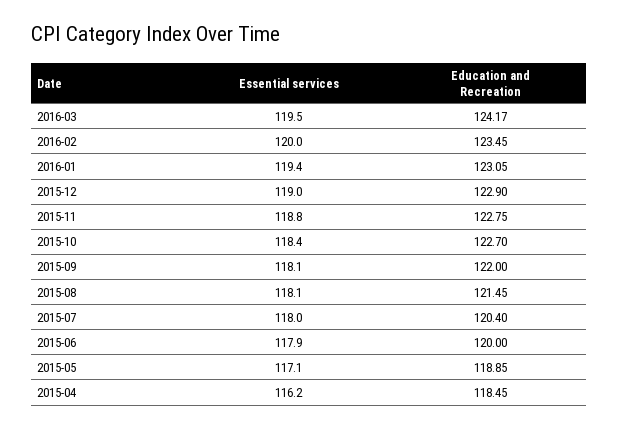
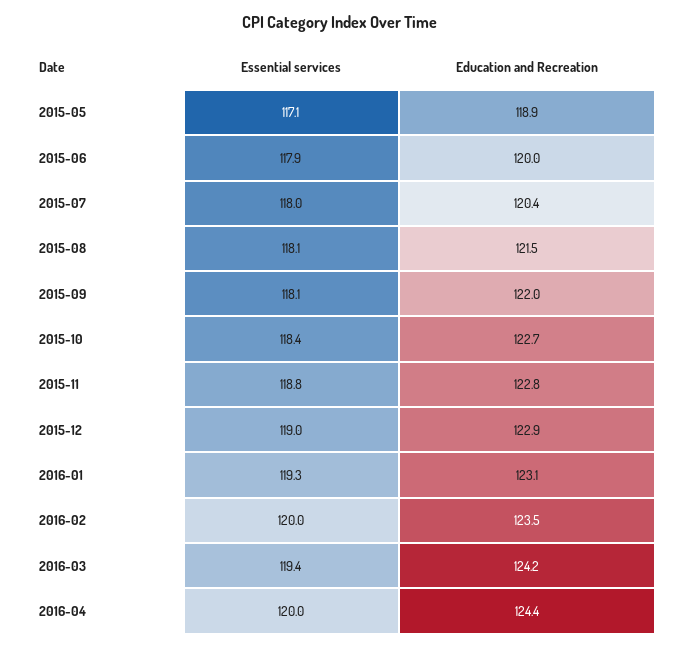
Essential services, 2016-03: 119.5 -> 119.4
Essential services, 2016-01: 119.4 -> 119.3
Essential services, 2015-04: 116.2 -> none
Education and Recreation, 2015-04: 118.45 -> none
Essential services, 2016-04: none -> 120
Education and Recreation, 2016-04: none -> 124.4

